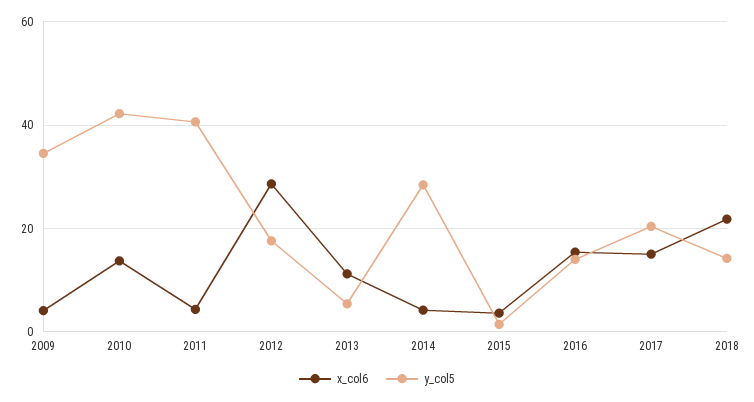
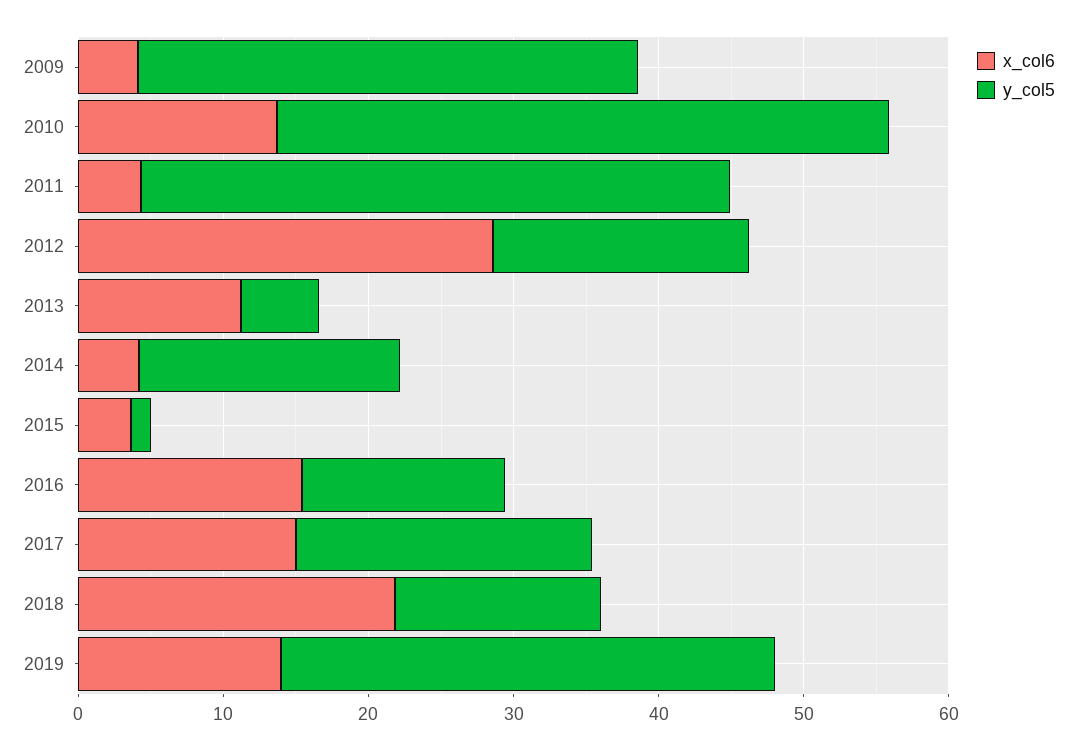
y_col5, 2014: 28 -> 18
x_col6, 2019: none -> 14
y_col5, 2019: none -> 34

